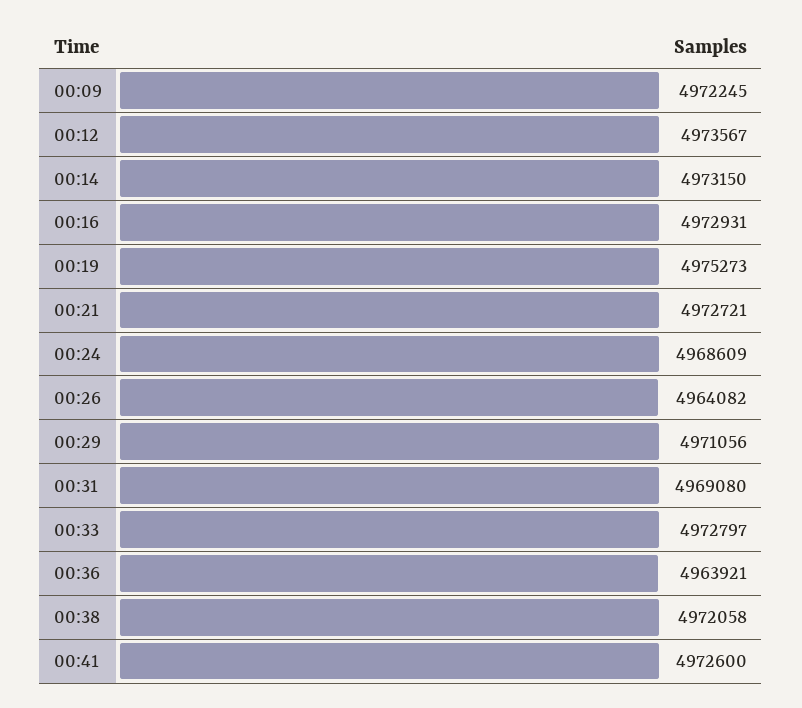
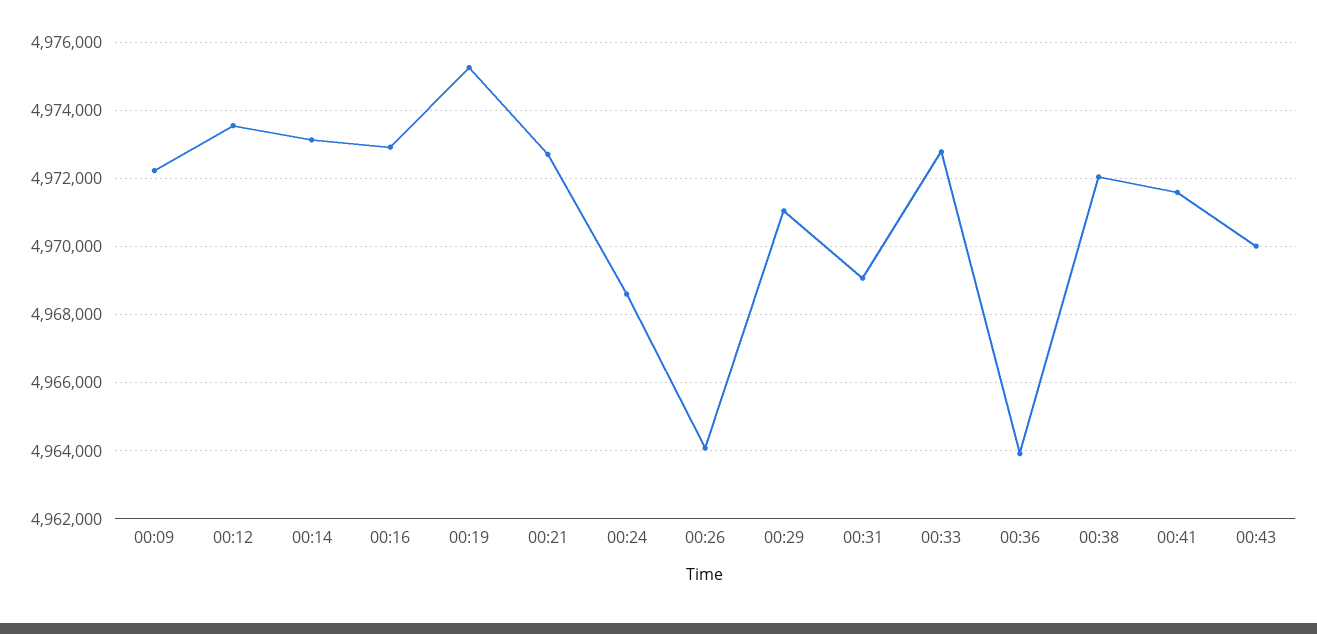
00:41: 4972600 -> 4971600
00:43: none -> 4970000

